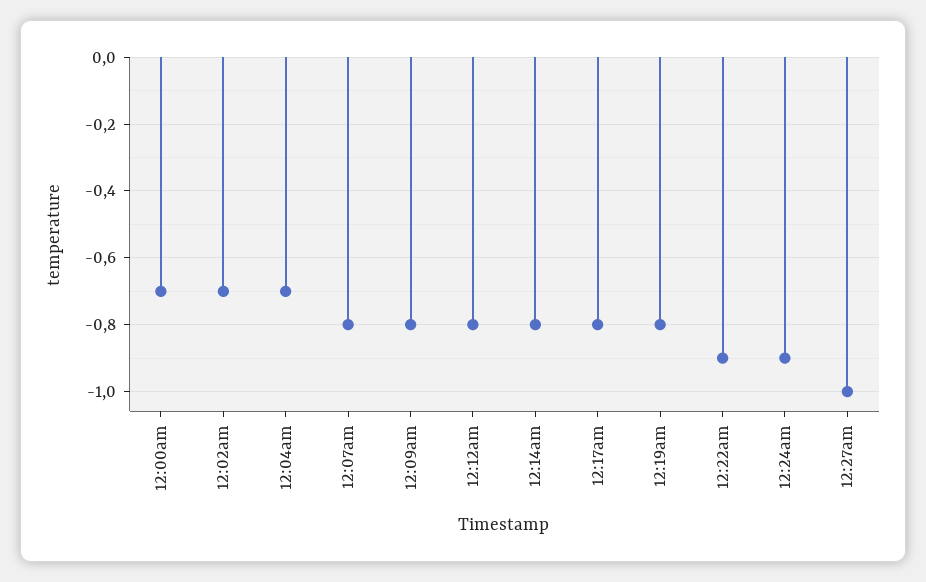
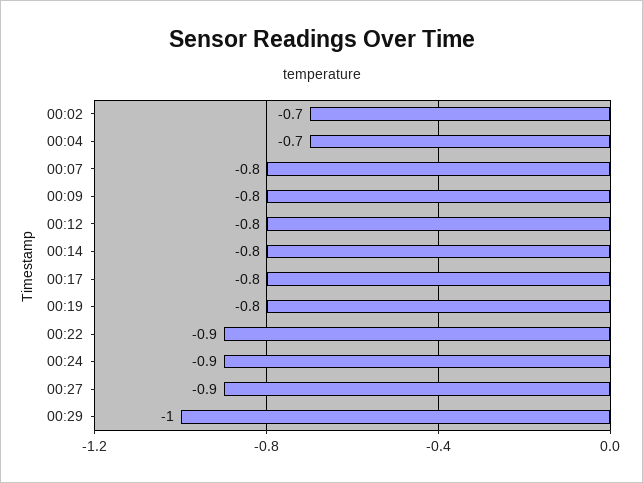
12:00am: -0.7 -> none
12:27am: -1 -> -0.9
00:29: none -> -1

